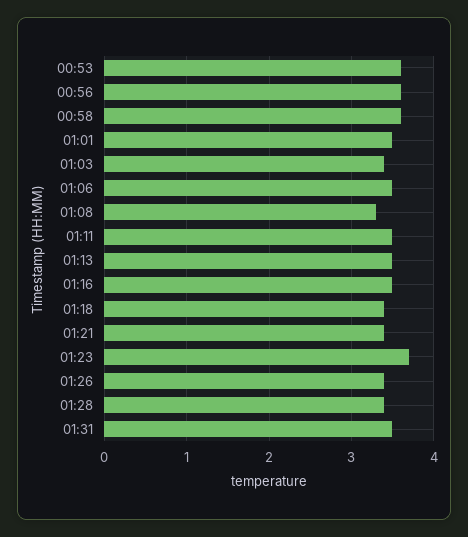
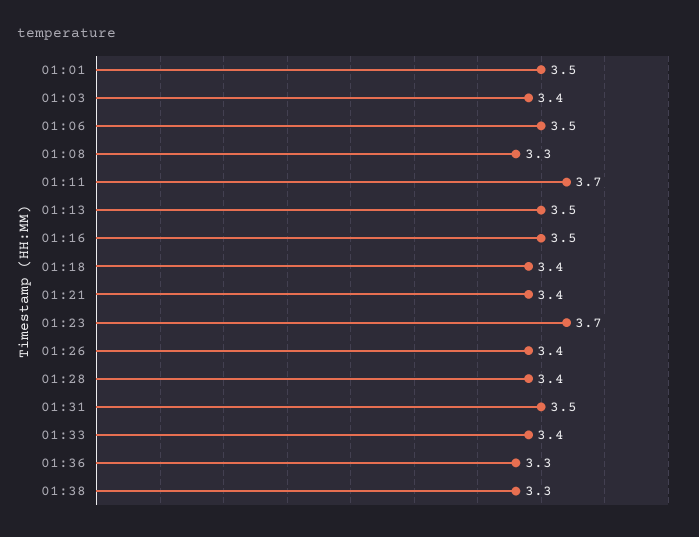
00:53: 3.6 -> none
00:56: 3.6 -> none
00:58: 3.6 -> none
01:11: 3.5 -> 3.7
01:33: none -> 3.4
01:36: none -> 3.3
01:38: none -> 3.3

